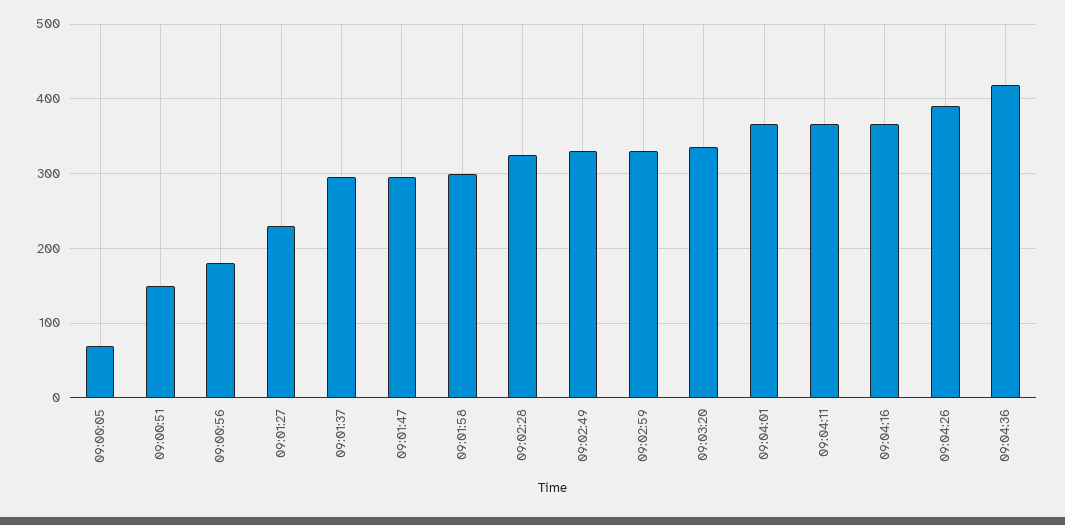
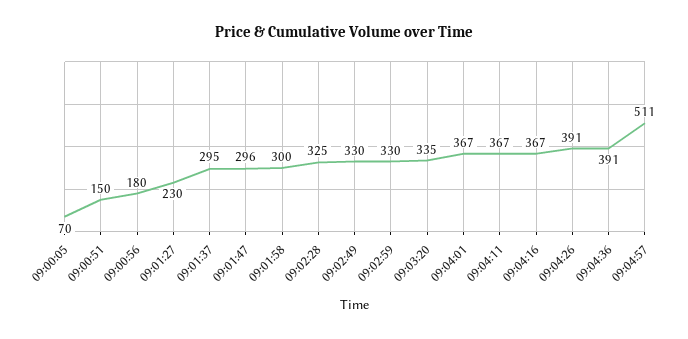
09:04:36: 420 -> 391
09:04:57: none -> 511

